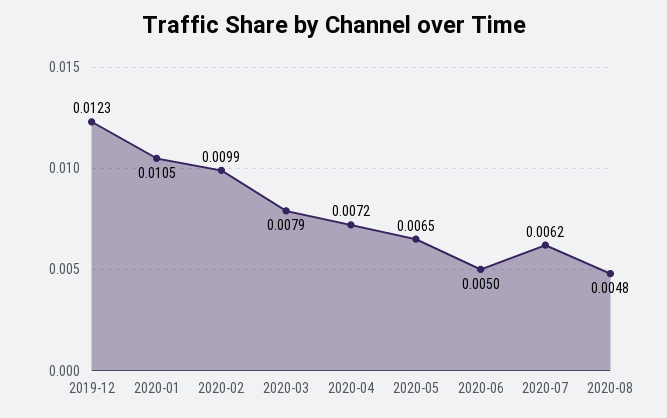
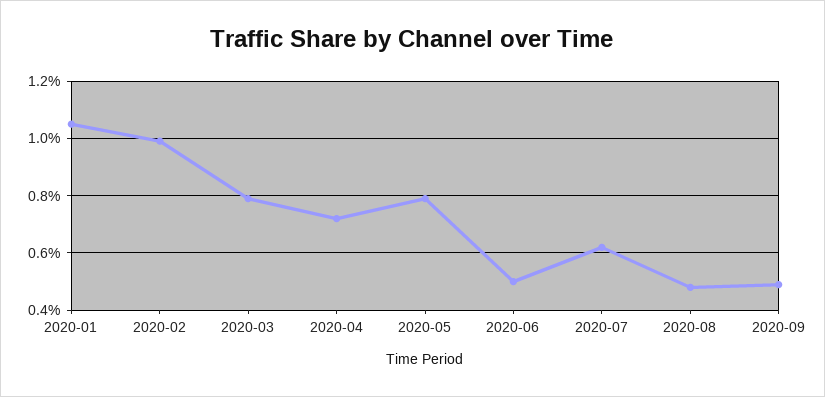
2019-12: 0.0123 -> none
2020-05: 0.0065 -> 0.008
2020-09: none -> 0.005

